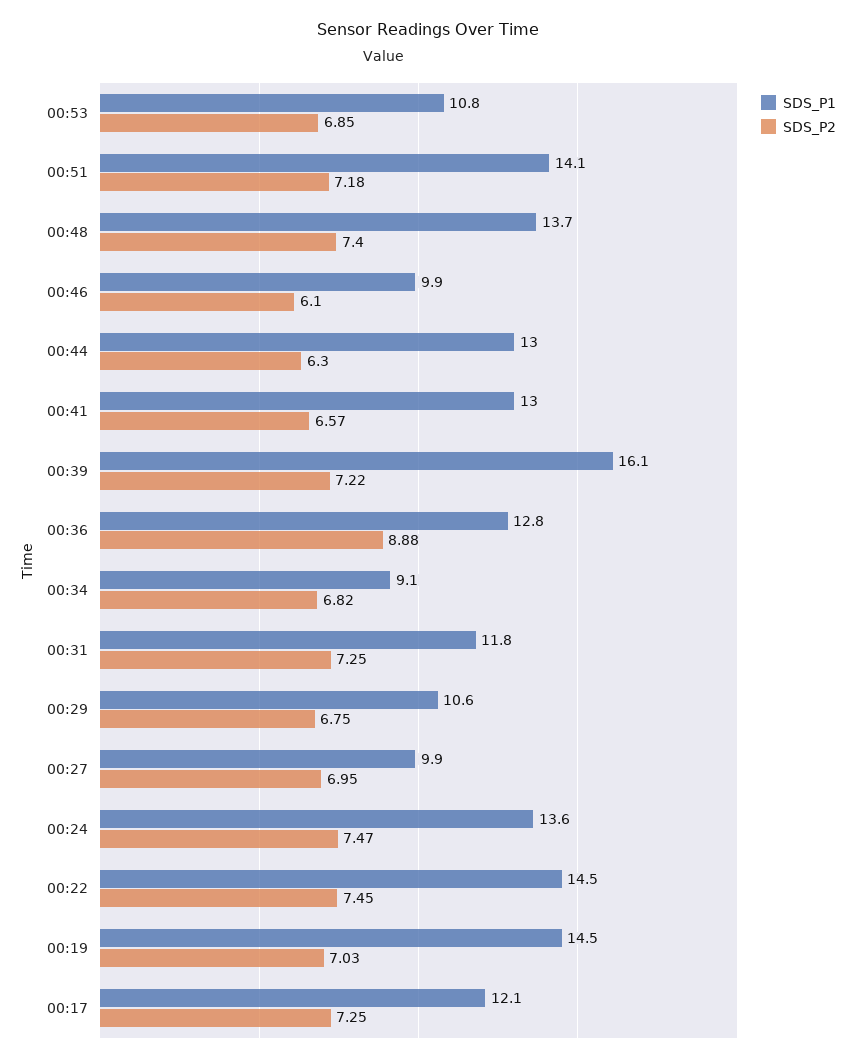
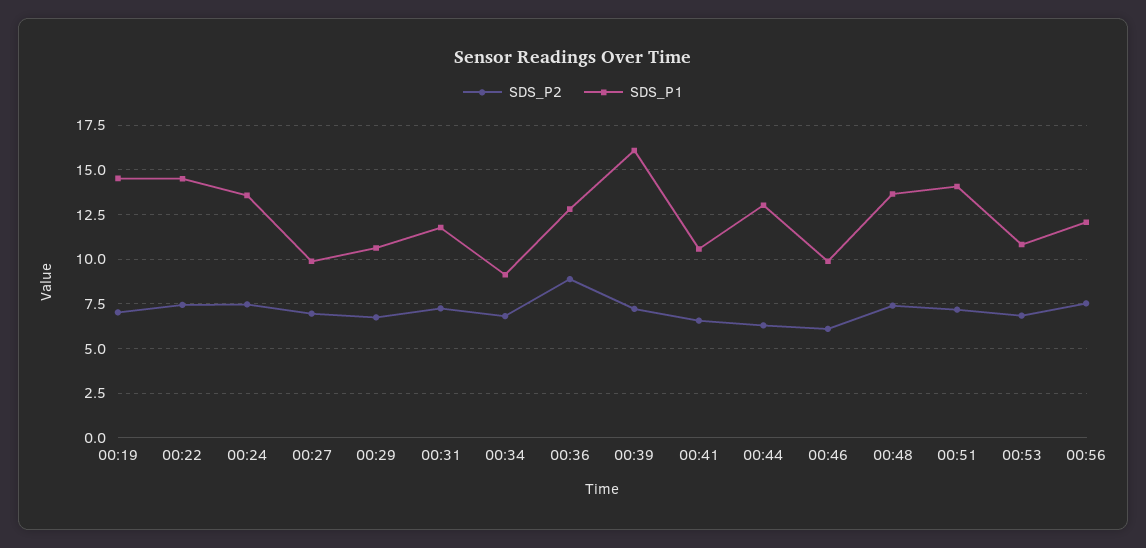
SDS_P1, 00:41: 13 -> 10.5
SDS_P1, 00:17: 12.1 -> none
SDS_P2, 00:17: 7.25 -> none
SDS_P2, 00:56: none -> 7.5
SDS_P1, 00:56: none -> 12

